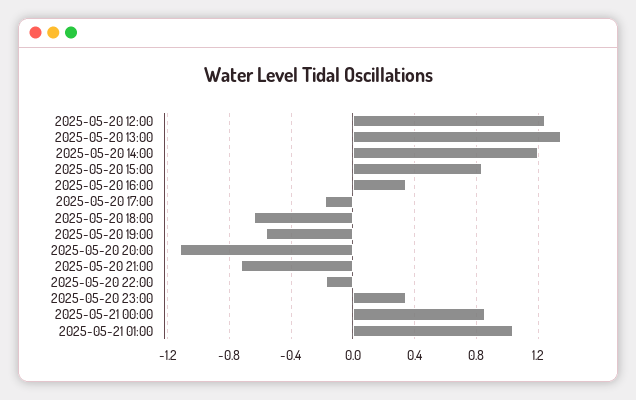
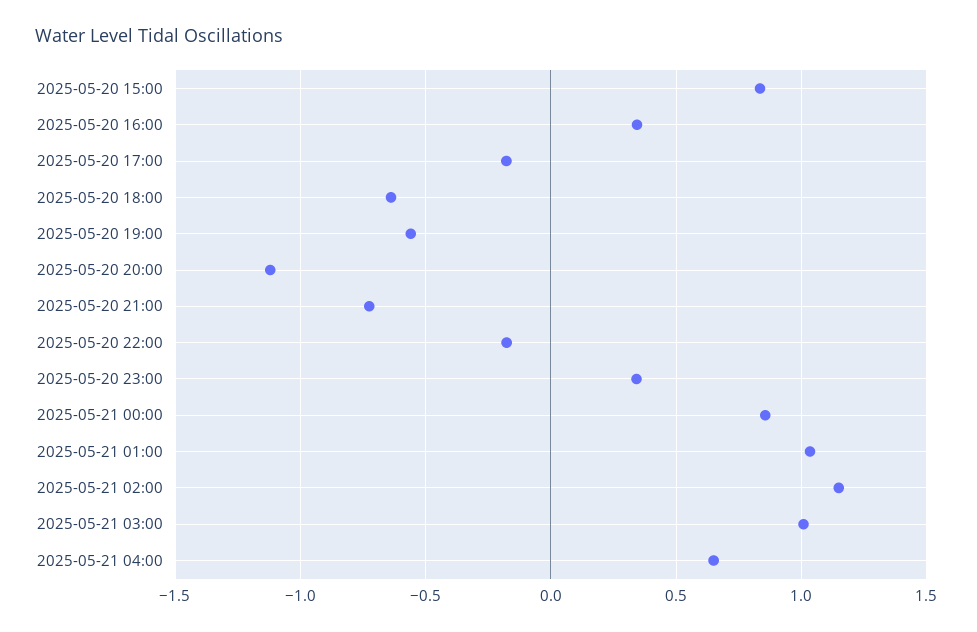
2025-05-20 12:00: 1.25 -> none
2025-05-20 13:00: 1.35 -> none
2025-05-20 14:00: 1.2 -> none
2025-05-21 02:00: none -> 1.15
2025-05-21 03:00: none -> 1
2025-05-21 04:00: none -> 0.65

